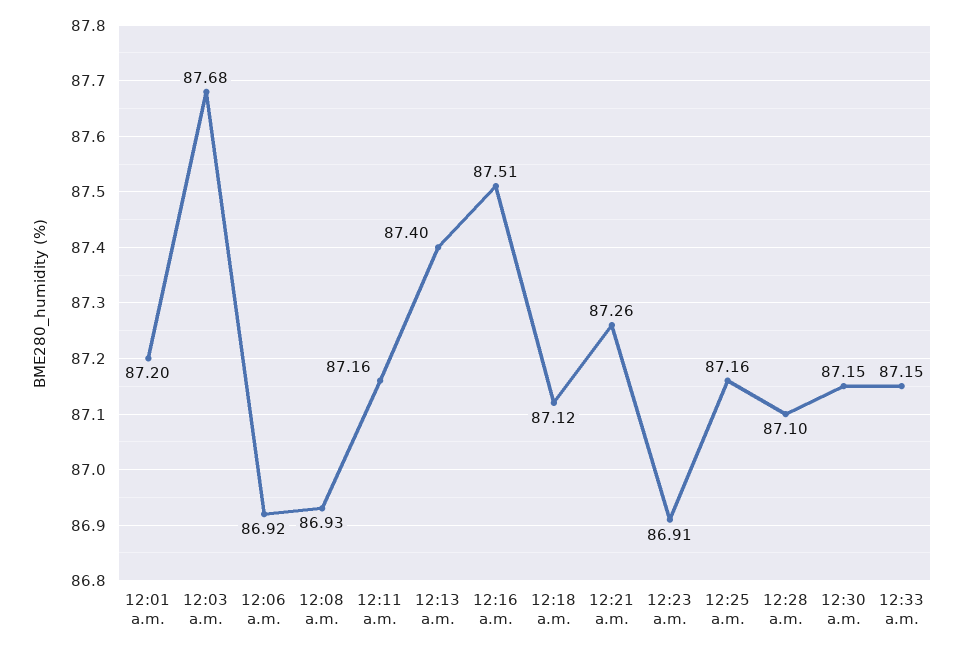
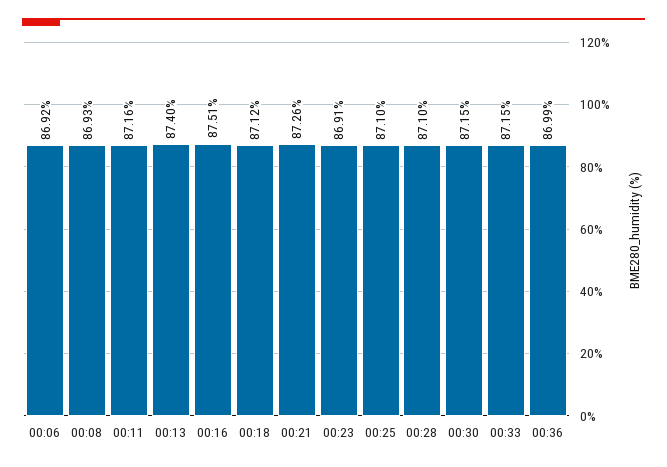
12:01 a.m.: 87.2 -> none
12:03 a.m.: 87.68 -> none
12:25 a.m.: 87.16 -> 87.1
00:36: none -> 86.99

